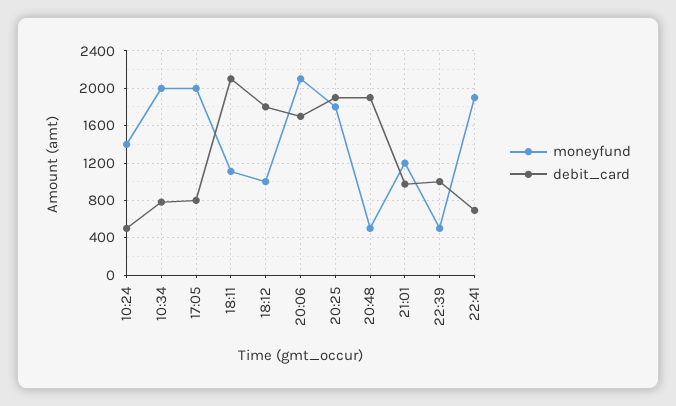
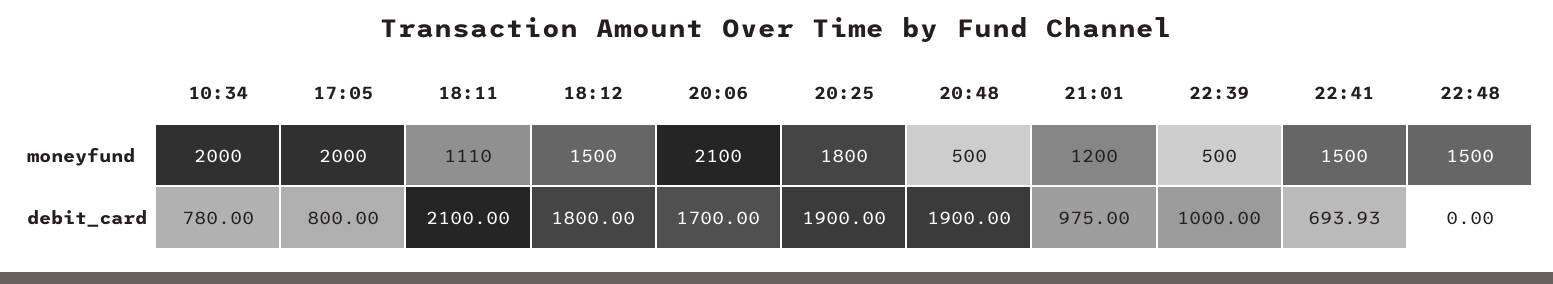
moneyfund, 10:24: 1400 -> none
debit_card, 10:24: 500 -> none
moneyfund, 18:12: 1000 -> 1500
moneyfund, 22:41: 1900 -> 1500
moneyfund, 22:48: none -> 1500
debit_card, 22:48: none -> 0

